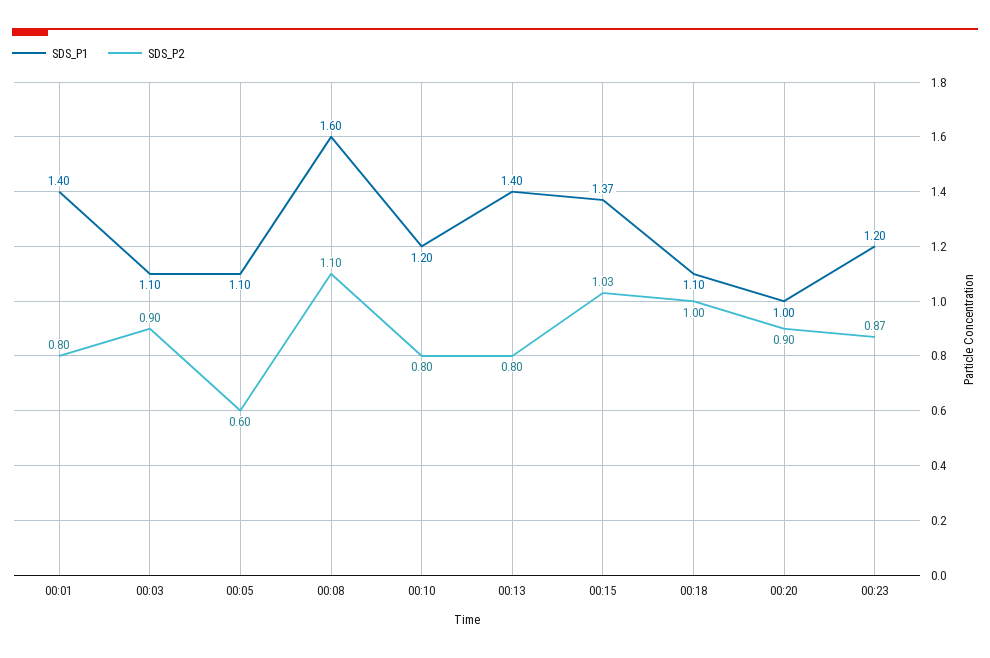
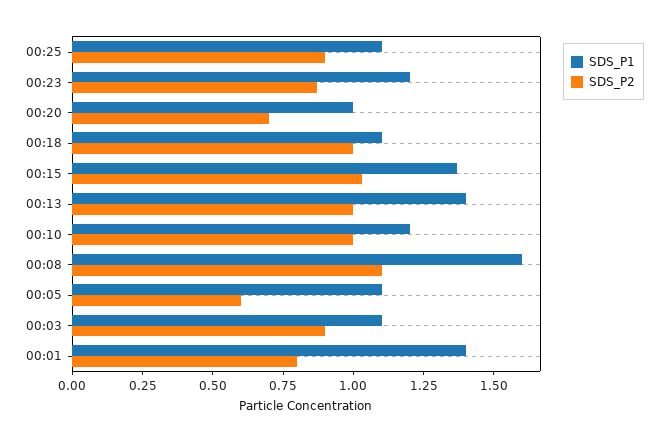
SDS_P2, 00:10: 0.8 -> 1
SDS_P2, 00:13: 0.8 -> 1
SDS_P2, 00:20: 0.9 -> 0.7
SDS_P1, 00:25: none -> 1.1
SDS_P2, 00:25: none -> 0.9

